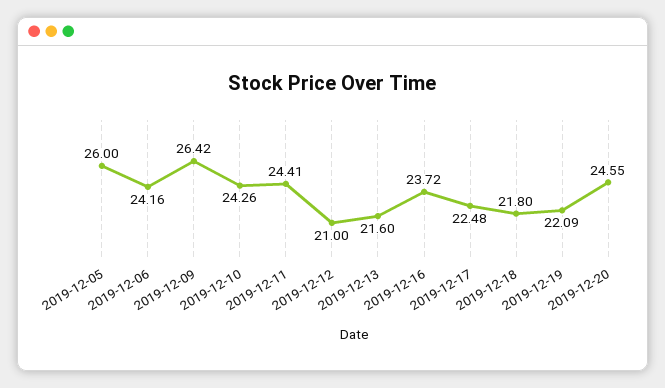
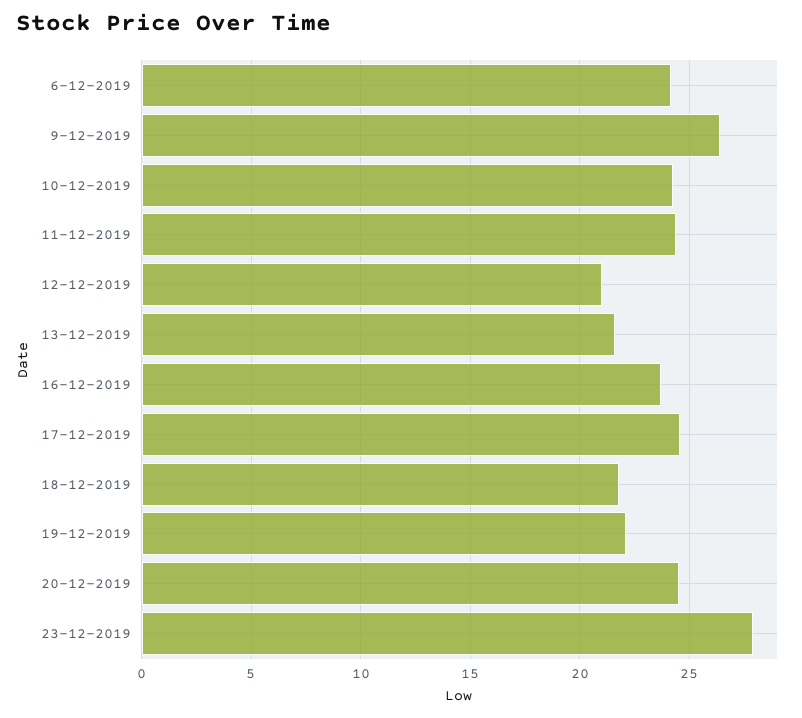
2019-12-05: 26 -> none
2019-12-17: 22.48 -> 24.5
23-12-2019: none -> 28

